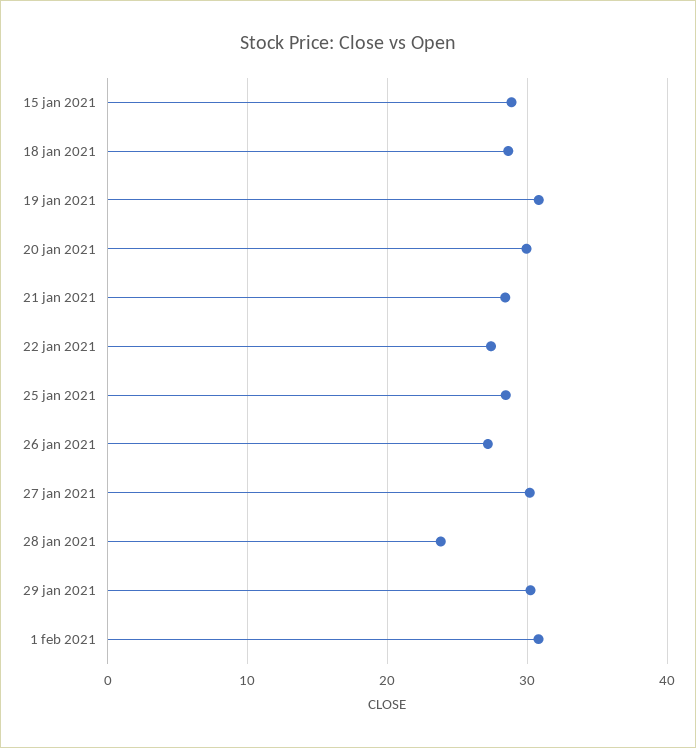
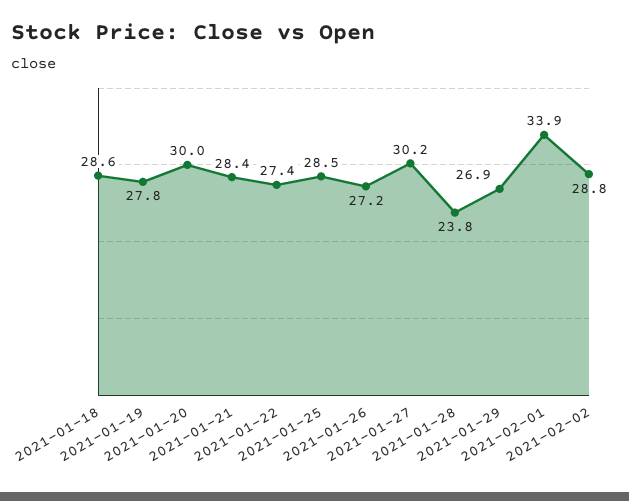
15 jan 2021: 29 -> none
19 jan 2021: 31 -> 27.8
29 jan 2021: 30 -> 26.9
1 feb 2021: 31 -> 33.9
2021-02-02: none -> 28.8

